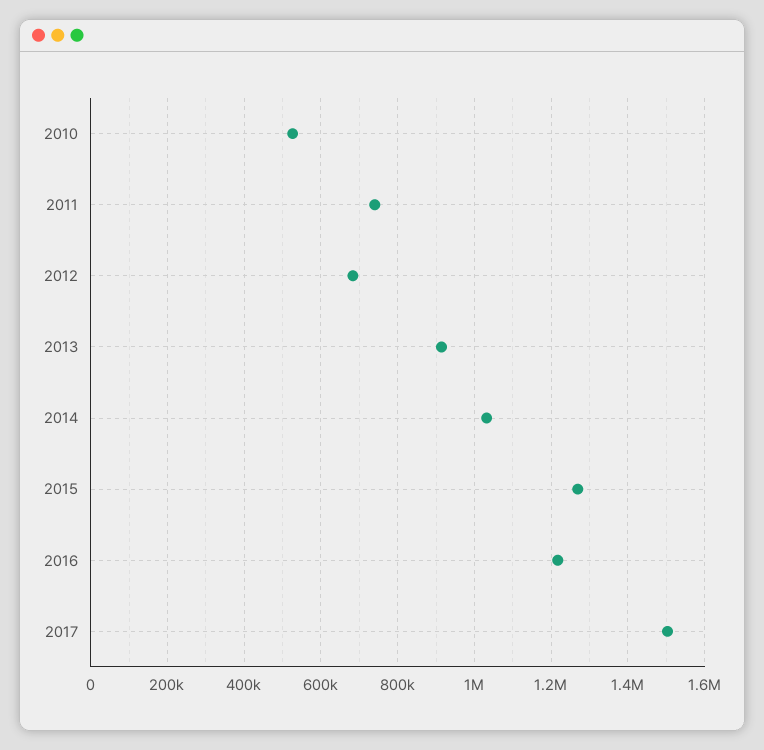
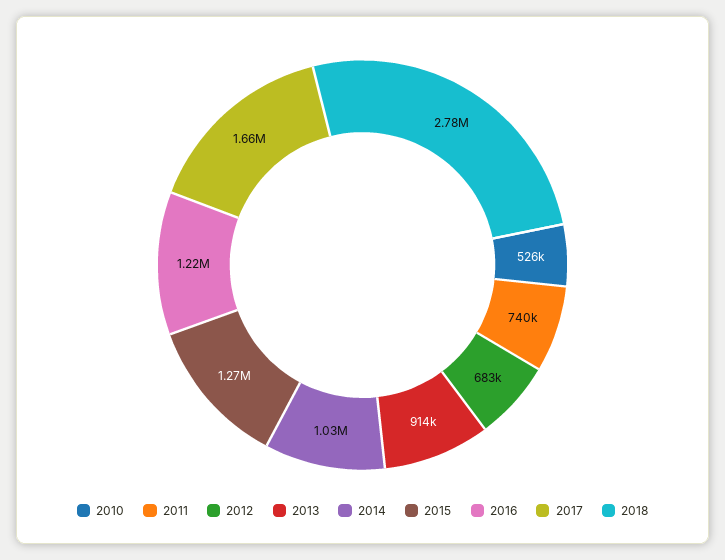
2017: 1500000 -> 1660000
2018: none -> 2780000

